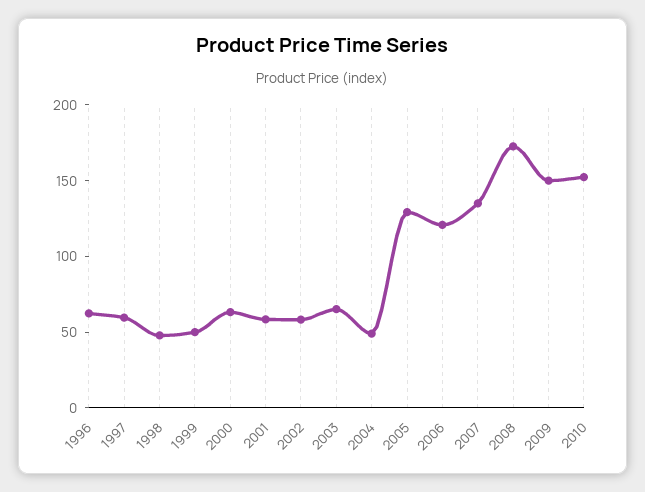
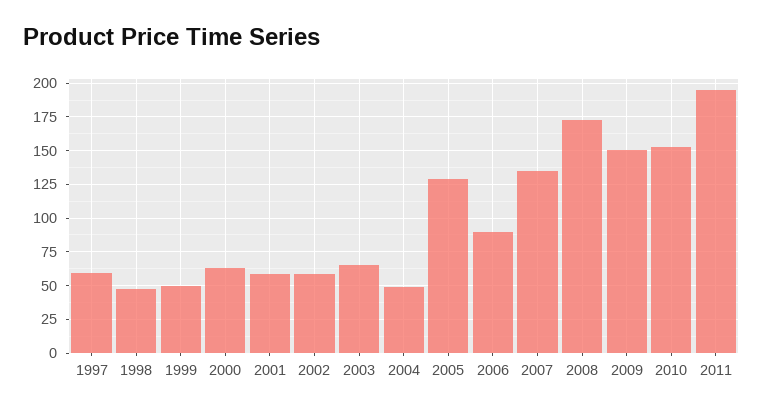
1996: 60 -> none
2006: 120 -> 90
2011: none -> 195

